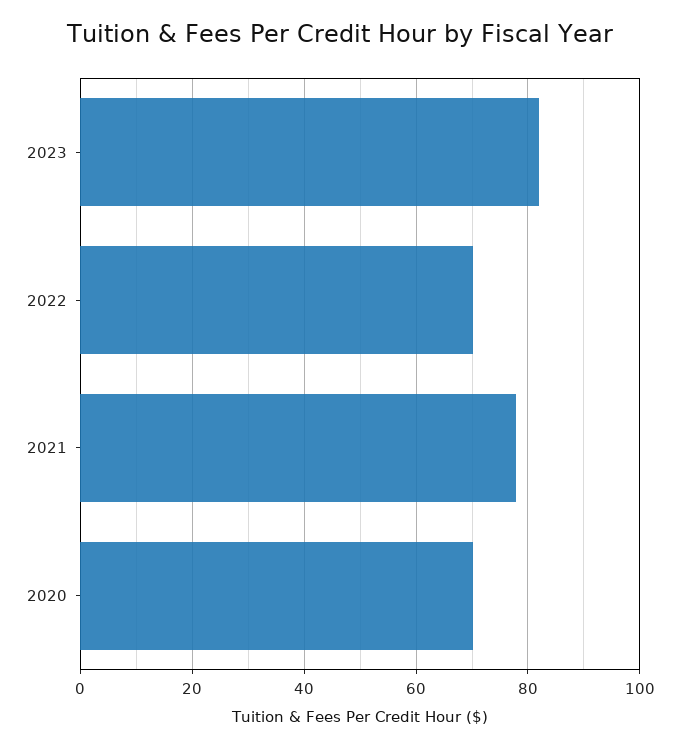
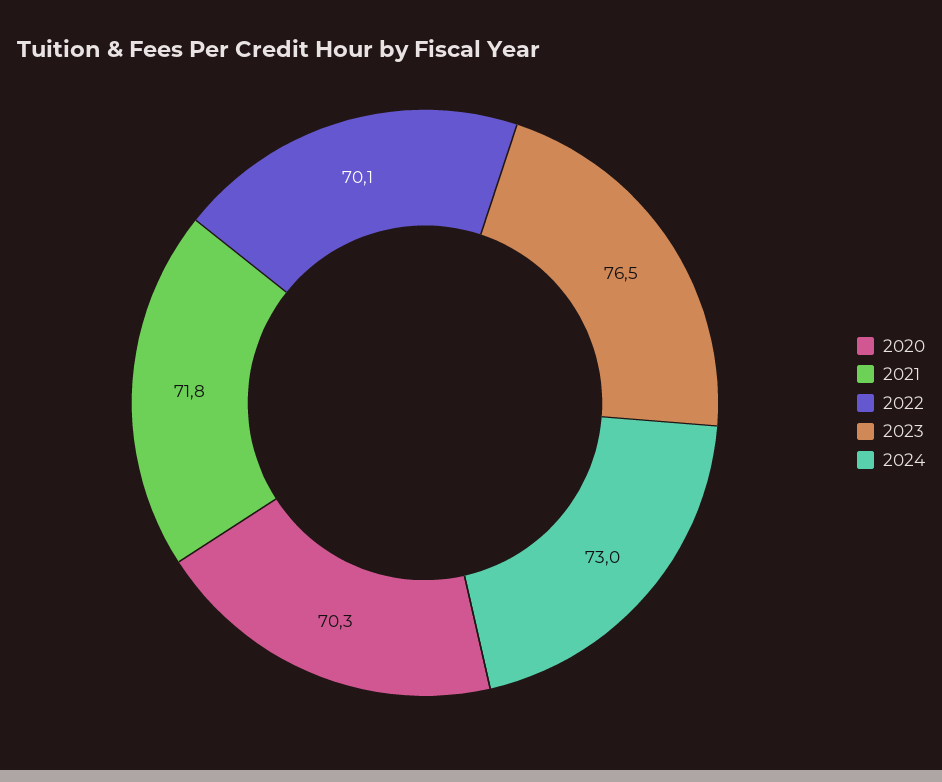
2023: 82 -> 76.5
2021: 78 -> 71.8
2024: none -> 73

